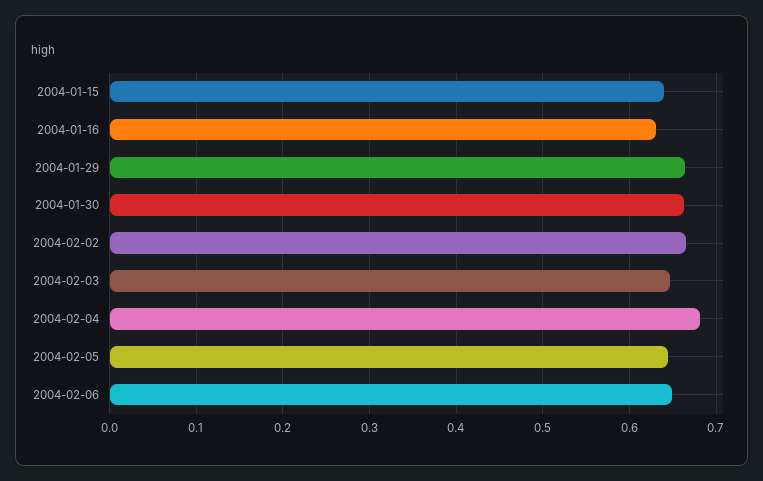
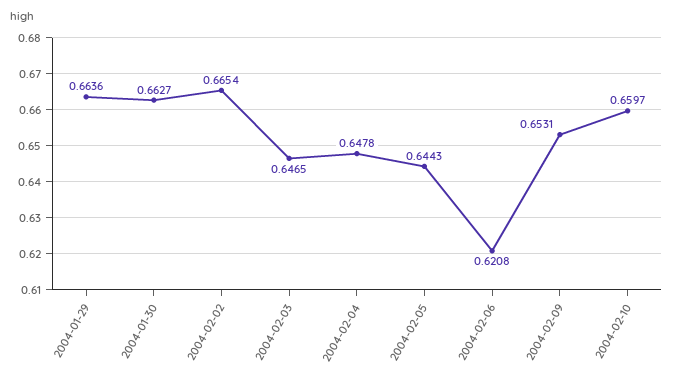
2004-01-15: 0.64 -> none
2004-01-16: 0.63 -> none
2004-02-04: 0.68 -> 0.6478
2004-02-06: 0.65 -> 0.6208
2004-02-09: none -> 0.6531
2004-02-10: none -> 0.6597

